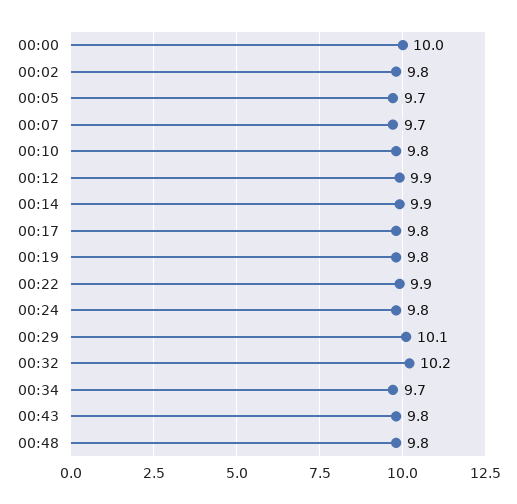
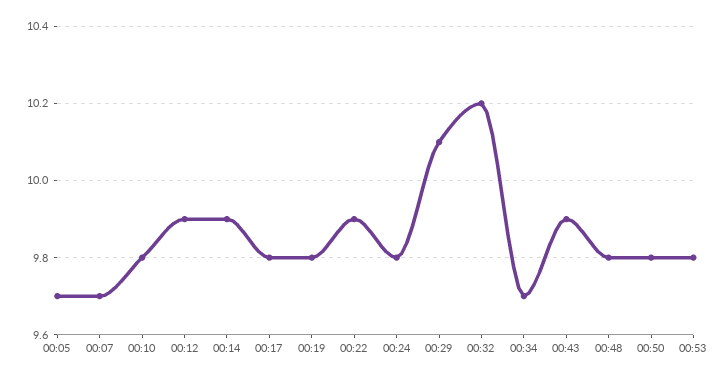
00:00: 10 -> none
00:02: 9.8 -> none
00:43: 9.8 -> 9.9
00:50: none -> 9.8
00:53: none -> 9.8

